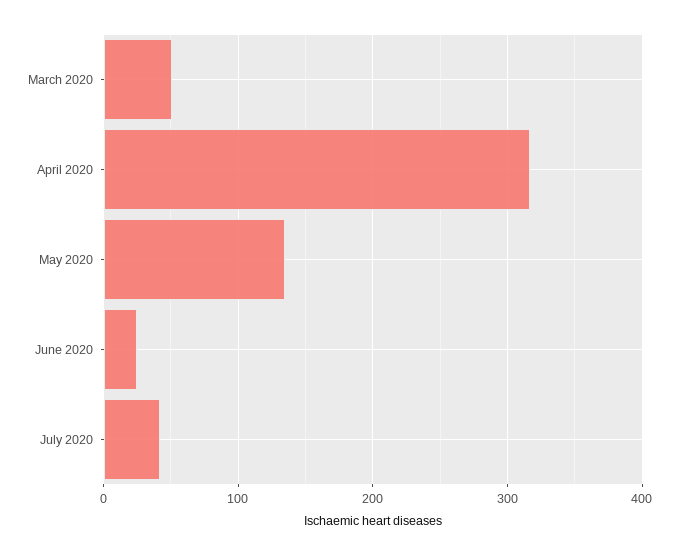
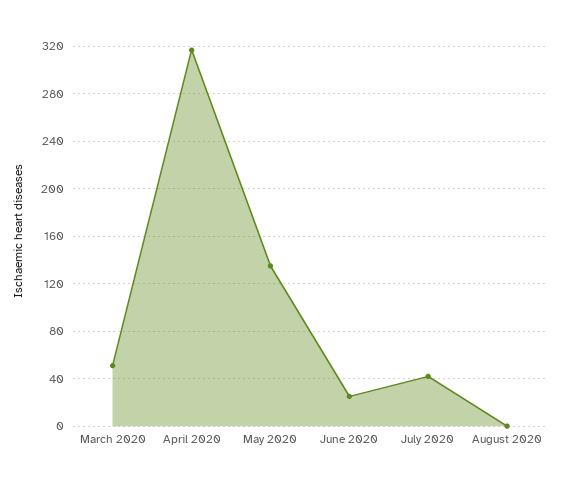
August 2020: none -> 0

